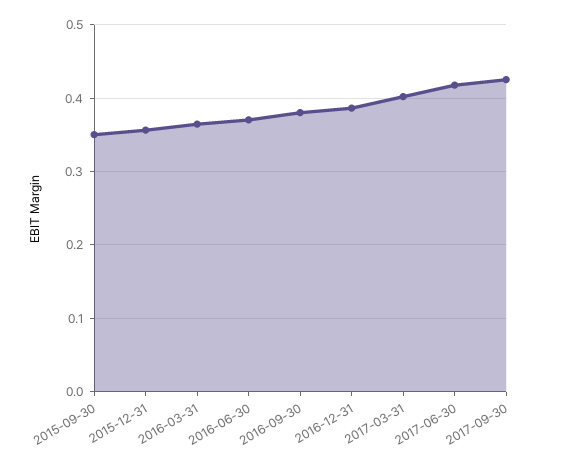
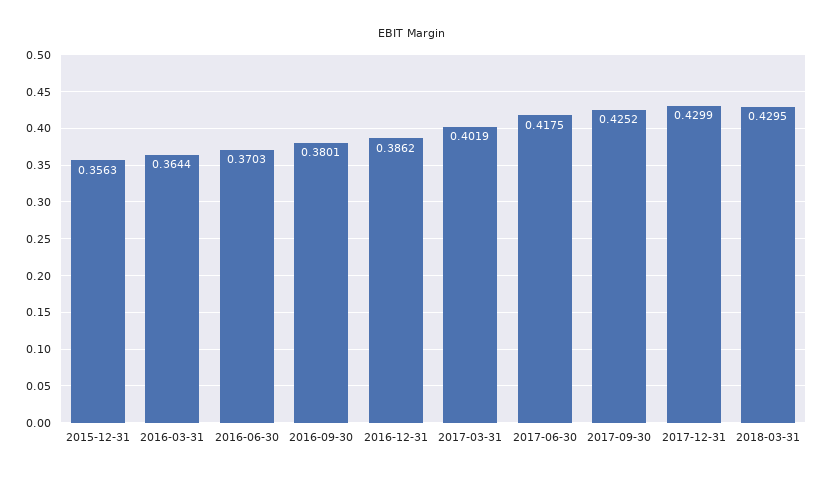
2015-09-30: 0.35 -> none
2017-12-31: none -> 0.4299
2018-03-31: none -> 0.4295

